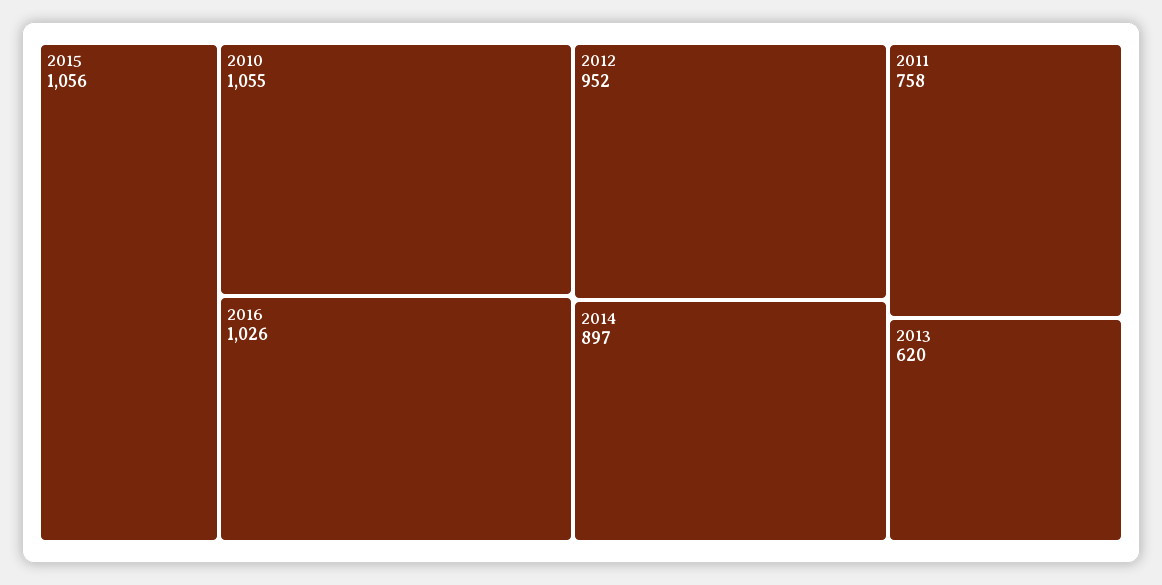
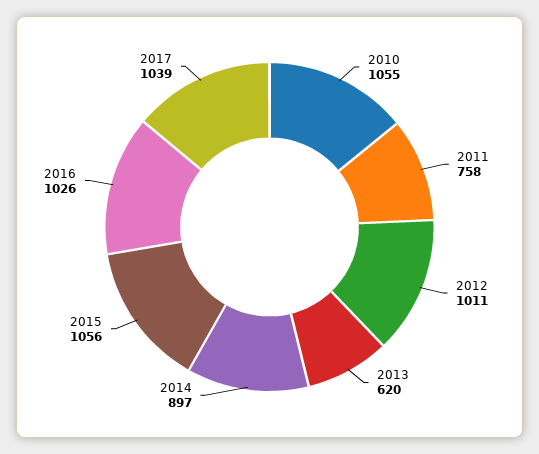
2012: 952 -> 1011
2017: none -> 1039

